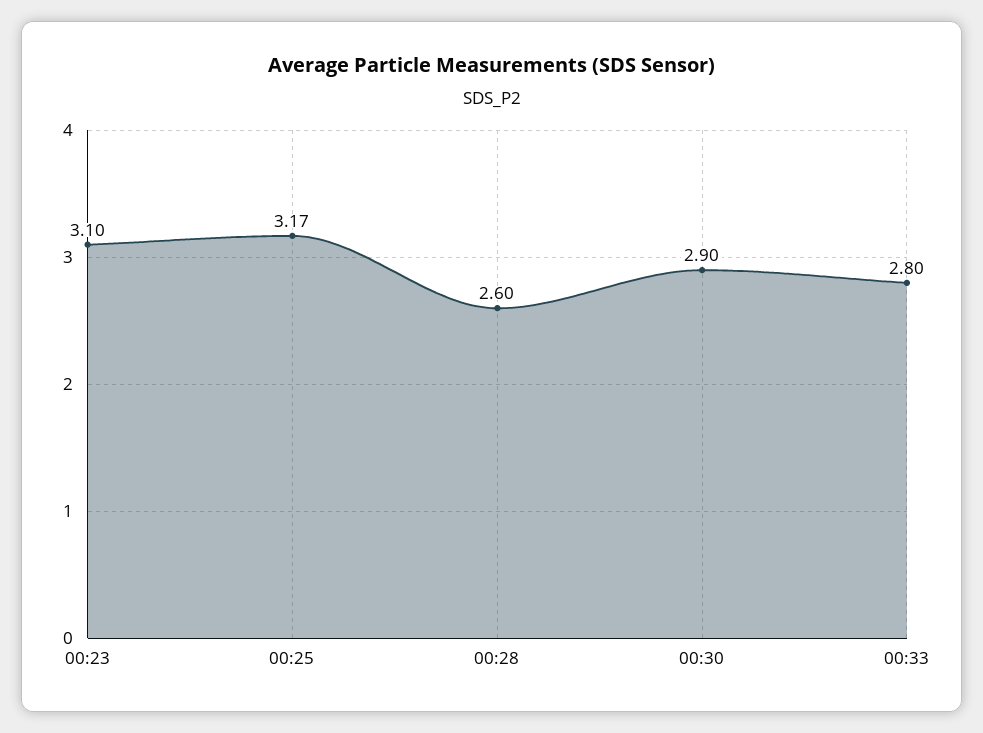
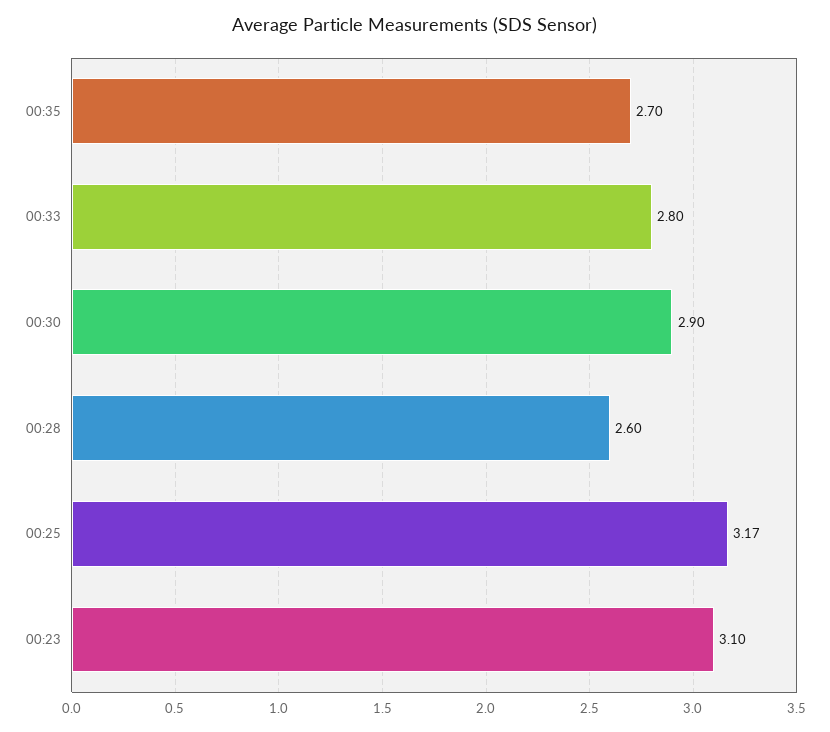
00:35: none -> 2.7

